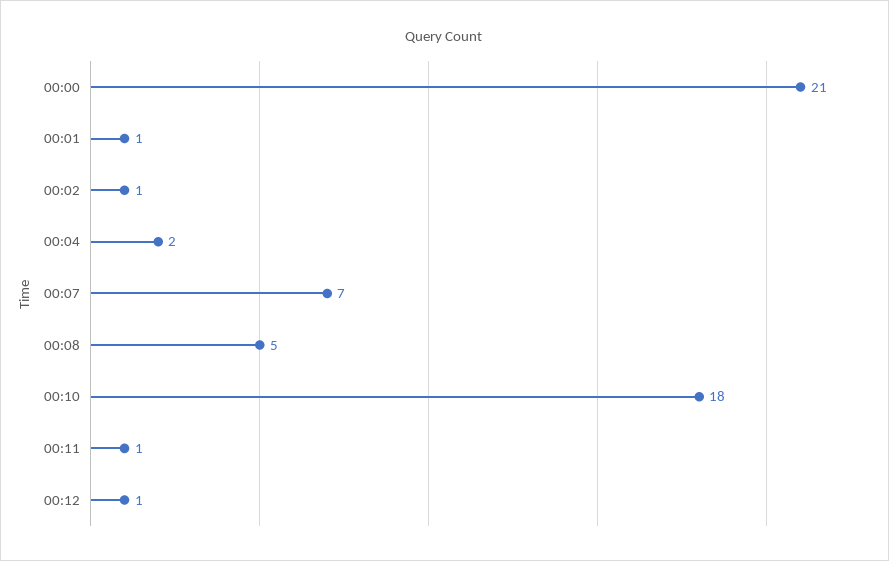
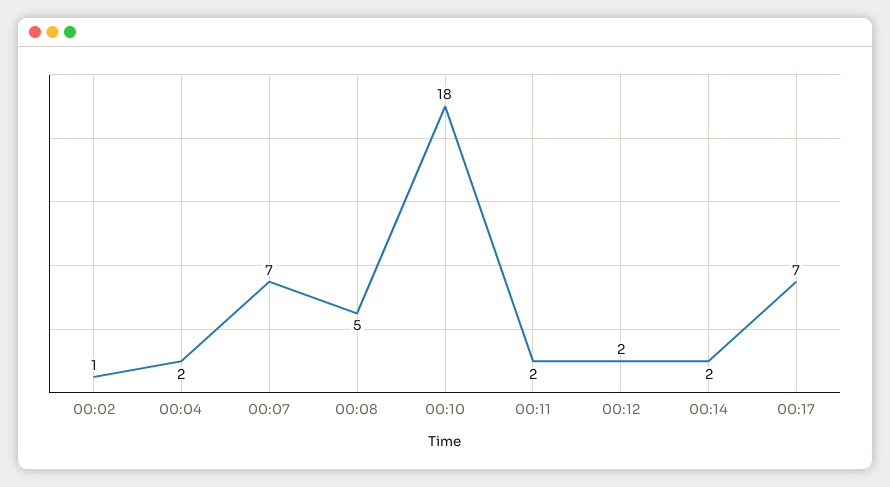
00:00: 21 -> none
00:01: 1 -> none
00:11: 1 -> 2
00:12: 1 -> 2
00:14: none -> 2
00:17: none -> 7

